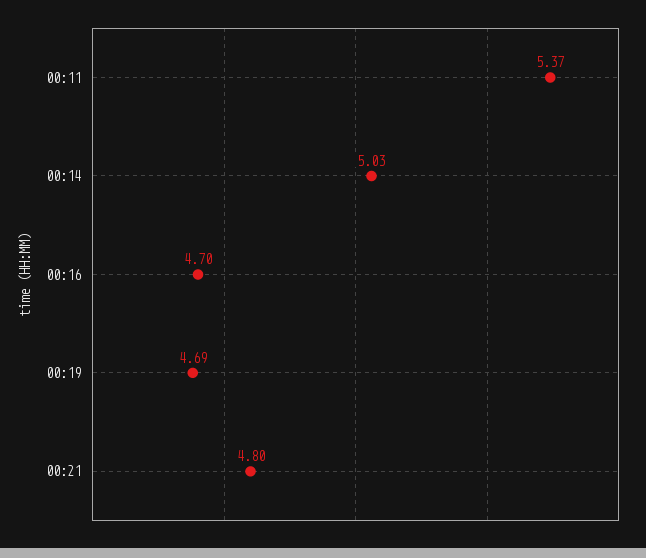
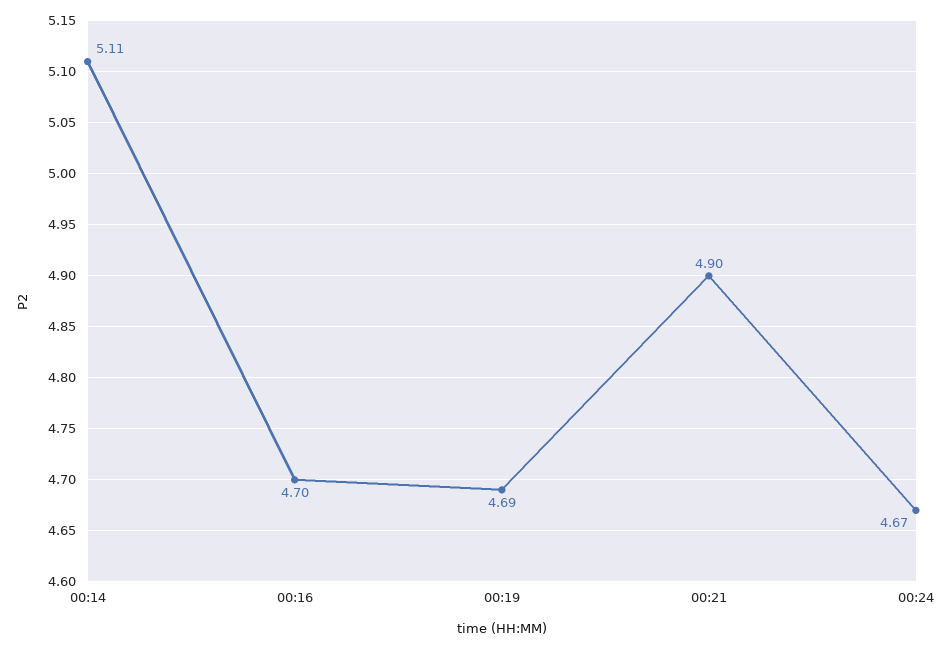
00:11: 5.37 -> none
00:14: 5.03 -> 5.11
00:21: 4.8 -> 4.9
00:24: none -> 4.67

